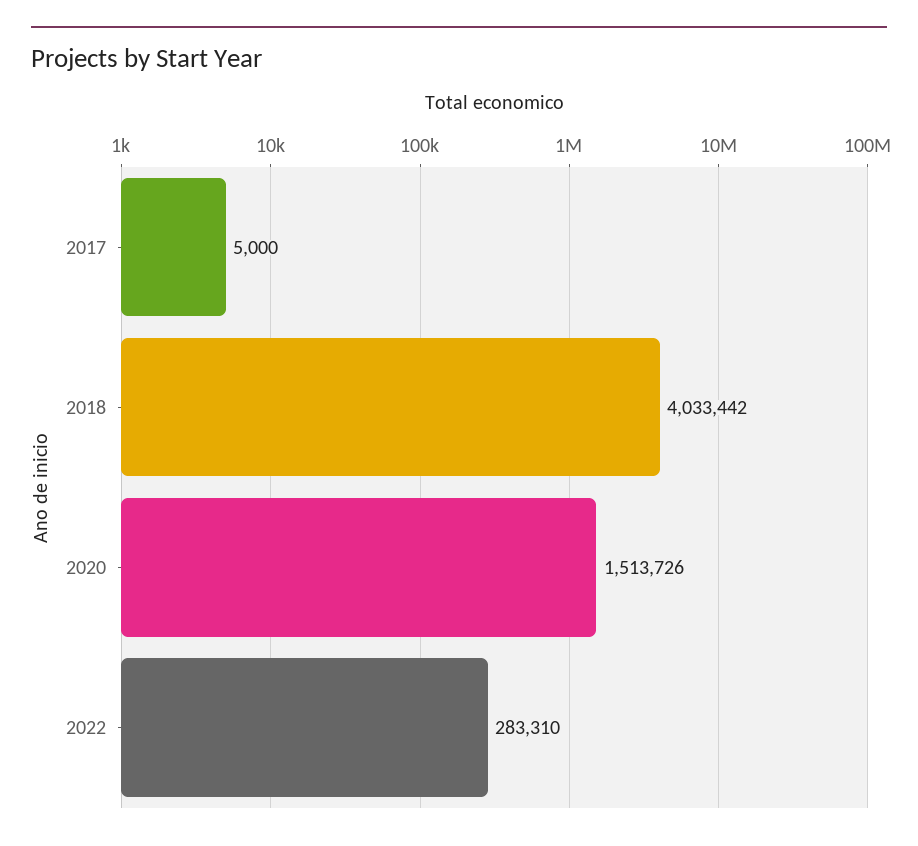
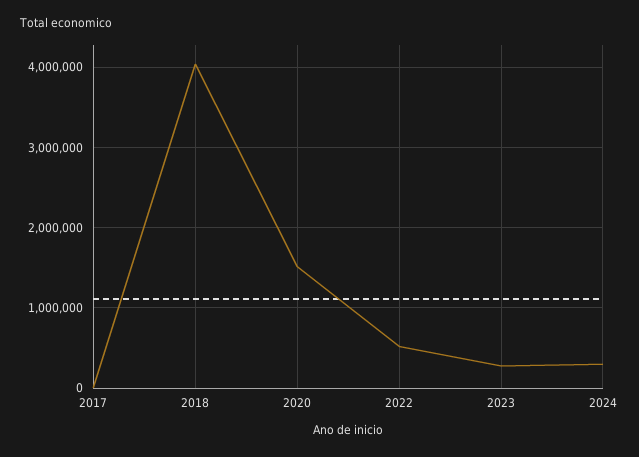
2022: 283310 -> 500000
2023: none -> 300000
2024: none -> 300000

